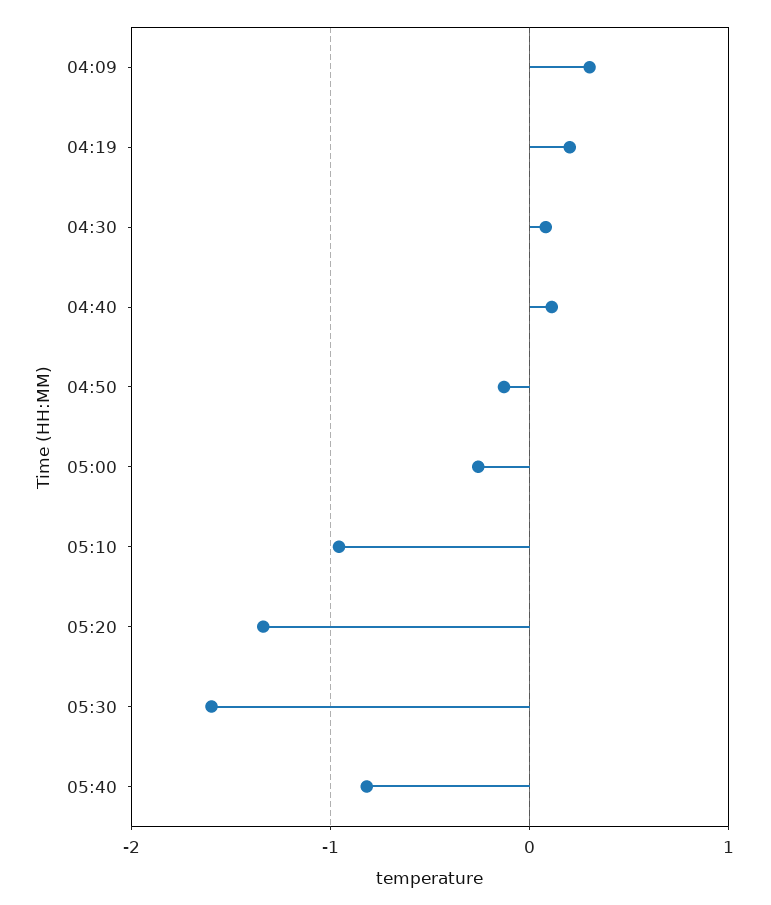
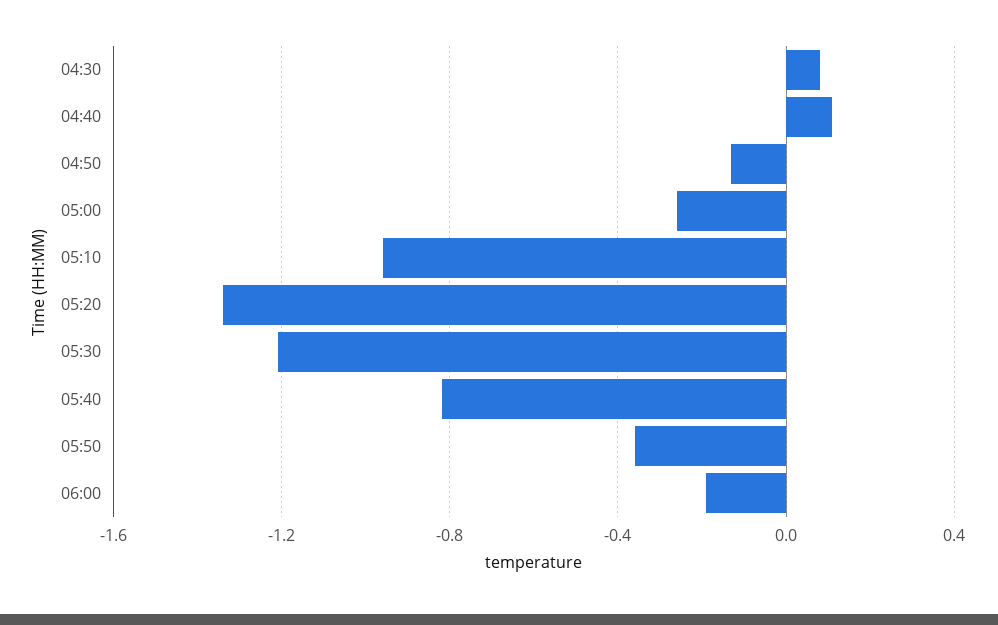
04:09: 0.3 -> none
04:19: 0.2 -> none
05:30: -1.6 -> -1.2
05:50: none -> -0.35
06:00: none -> -0.2

